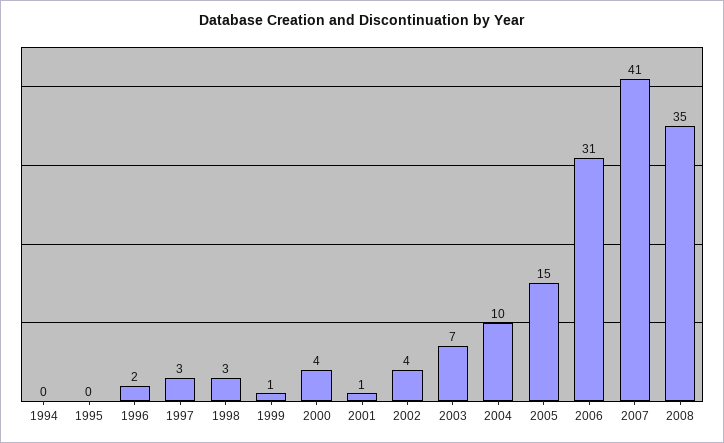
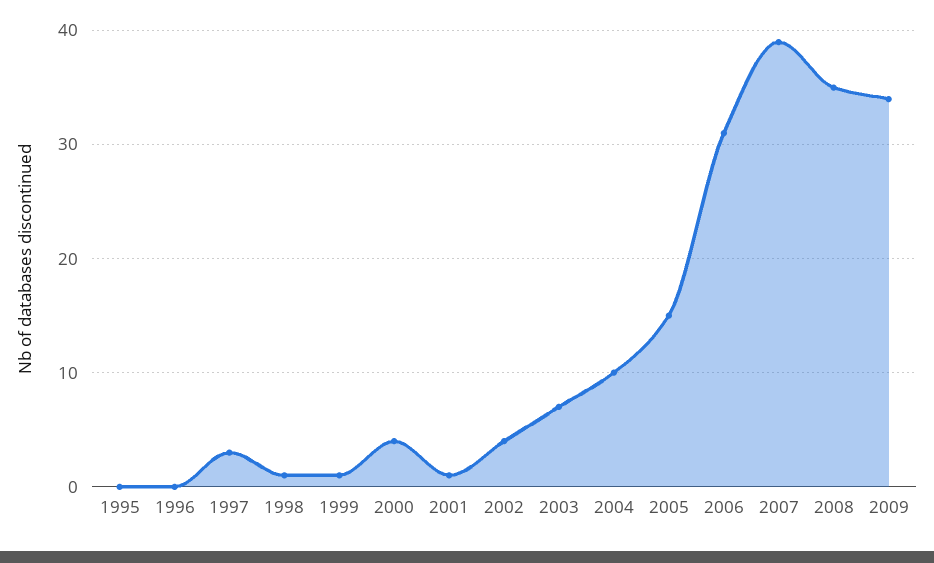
1994: 0 -> none
1996: 2 -> 0
1998: 3 -> 1
2007: 41 -> 39
2009: none -> 34

